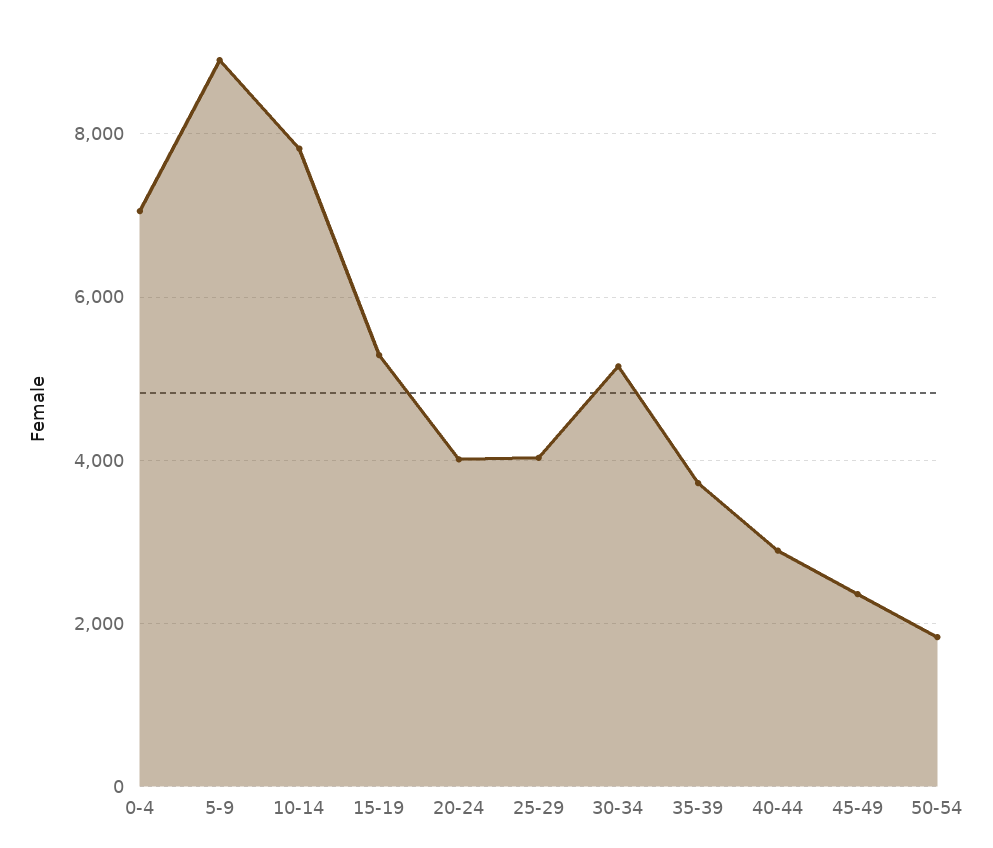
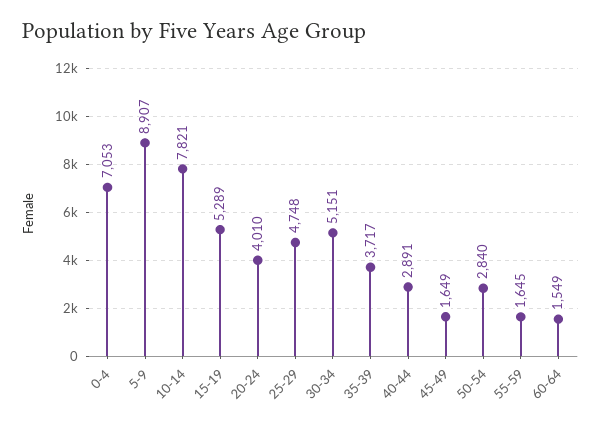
25-29: 4000 -> 4748
45-49: 2400 -> 1649
50-54: 1800 -> 2840
55-59: none -> 1645
60-64: none -> 1549

